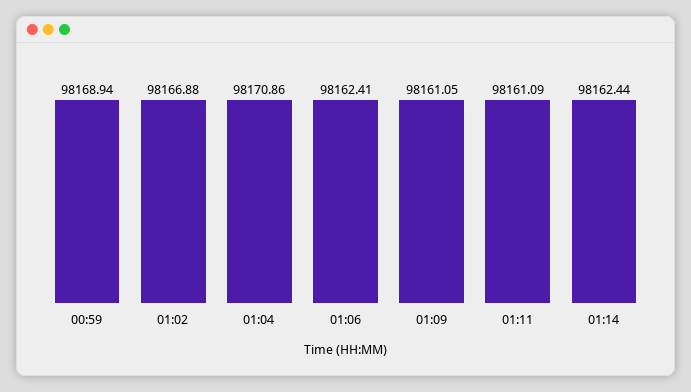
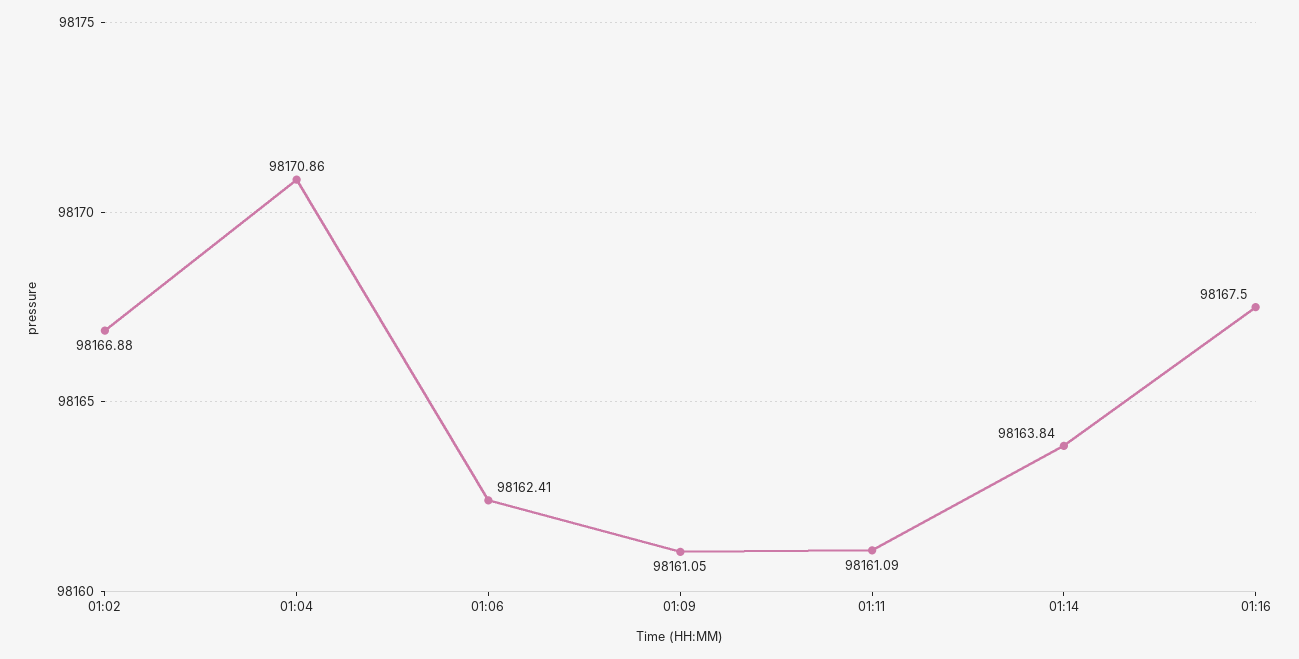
00:59: 98168.94 -> none
01:14: 98162.44 -> 98163.84
01:16: none -> 98167.5

